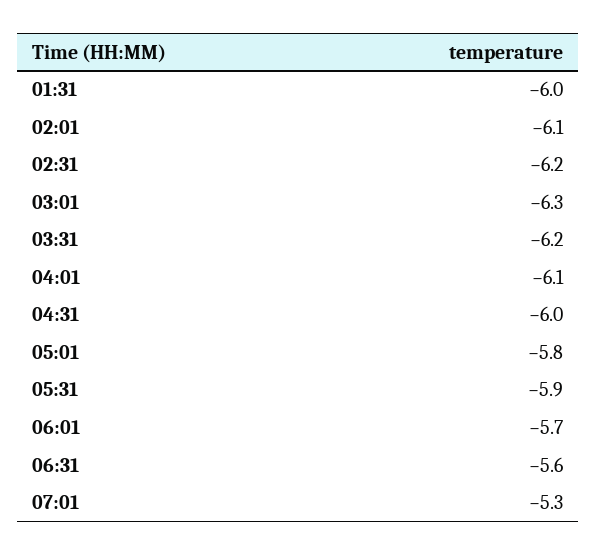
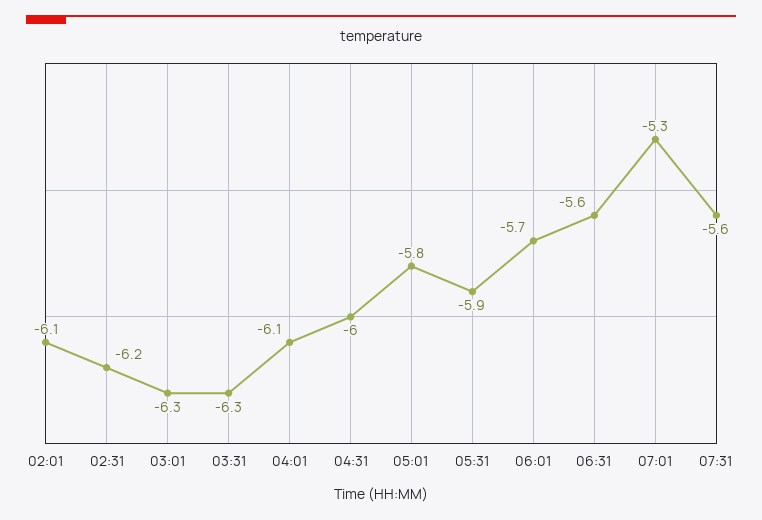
01:31: -6 -> none
03:31: -6.2 -> -6.3
07:31: none -> -5.6

